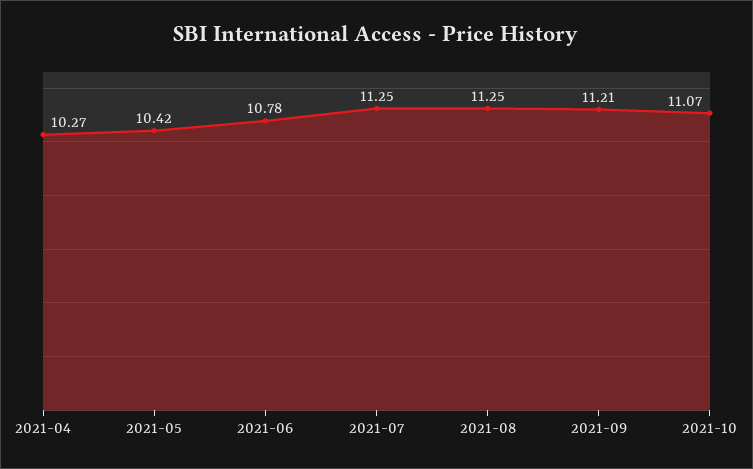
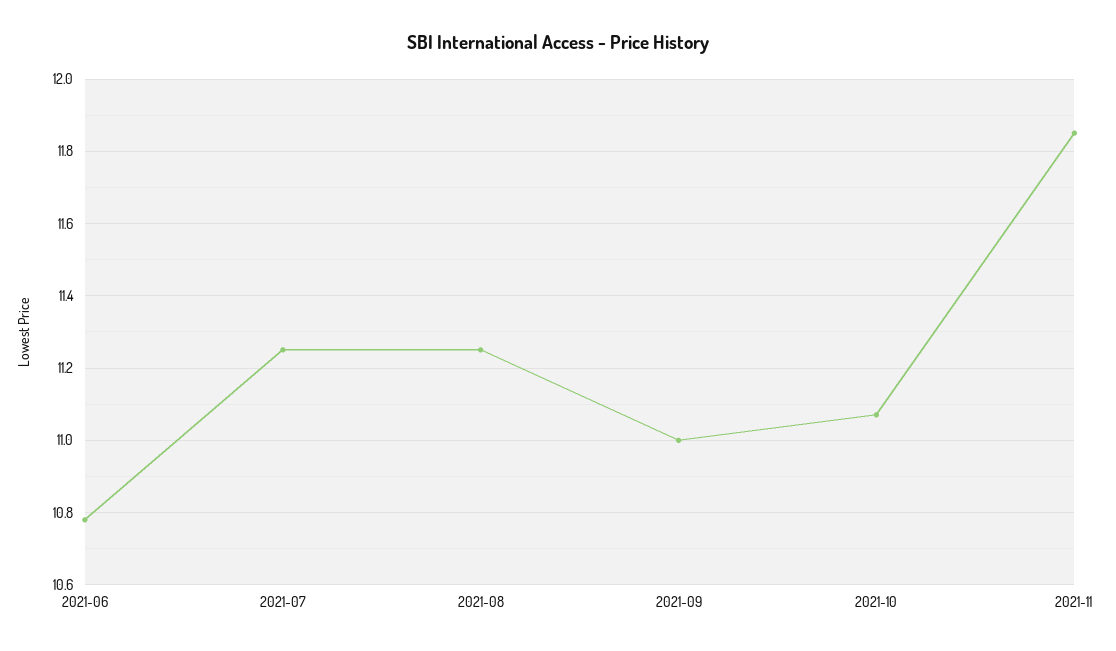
2021-04: 10.27 -> none
2021-05: 10.42 -> none
2021-09: 11.21 -> 11
2021-11: none -> 11.85

